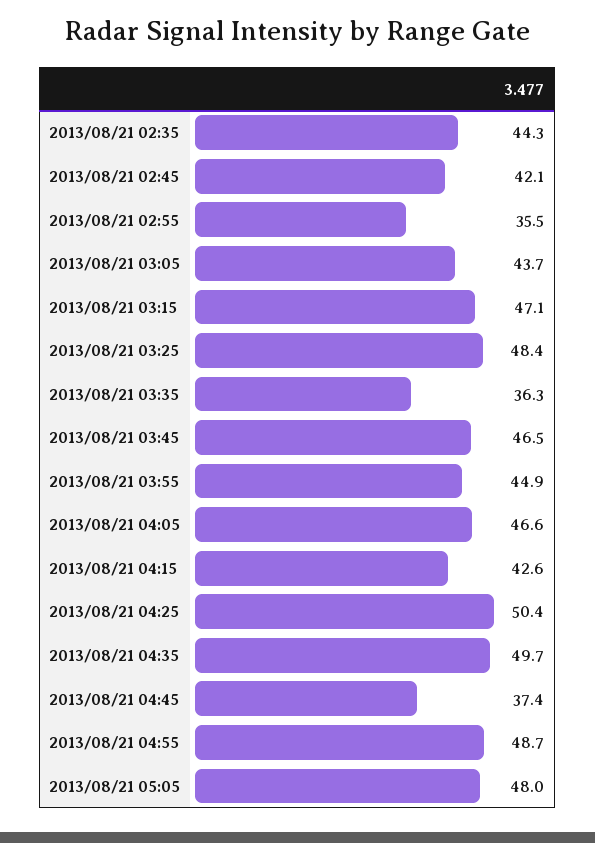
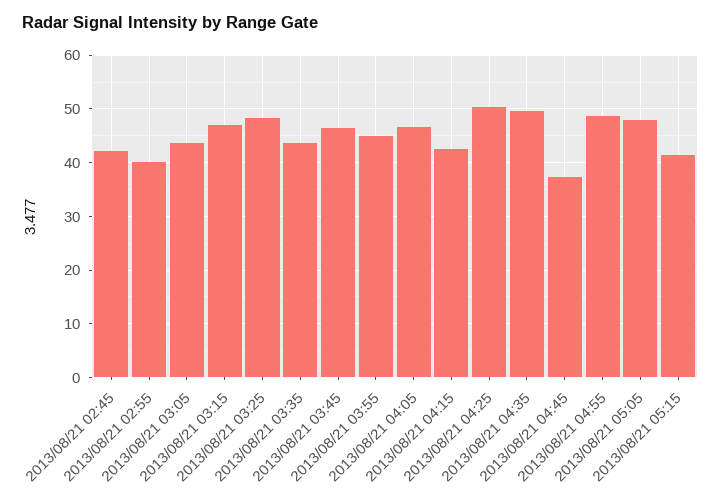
2013/08/21 02:35: 44.3 -> none
2013/08/21 02:55: 35.5 -> 40
2013/08/21 03:35: 36.3 -> 44
2013/08/21 05:15: none -> 42

